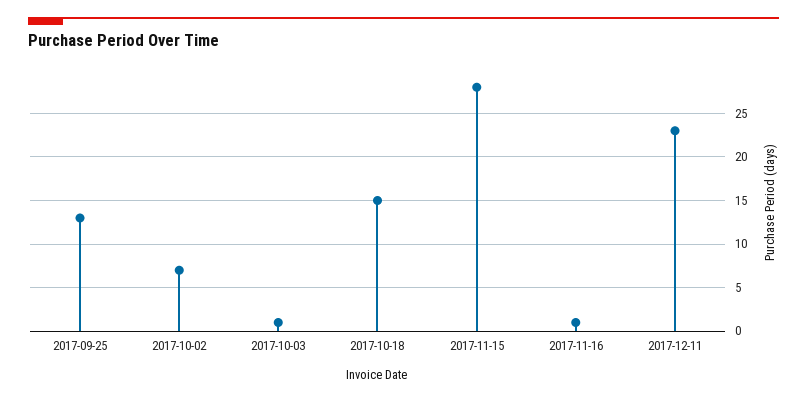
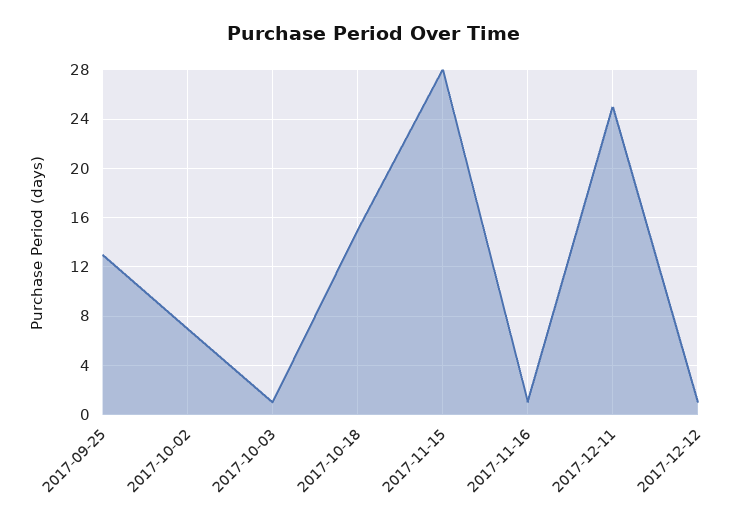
2017-12-11: 23 -> 25
2017-12-12: none -> 1

